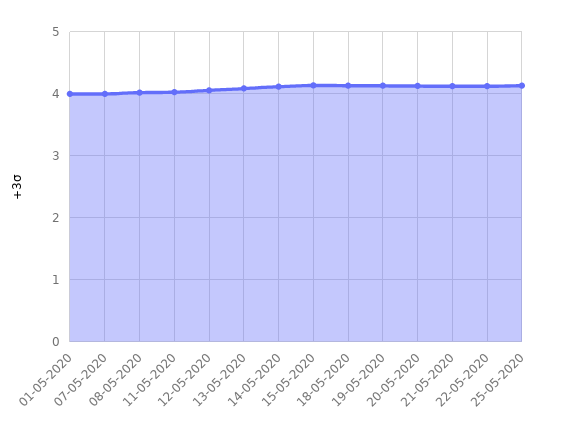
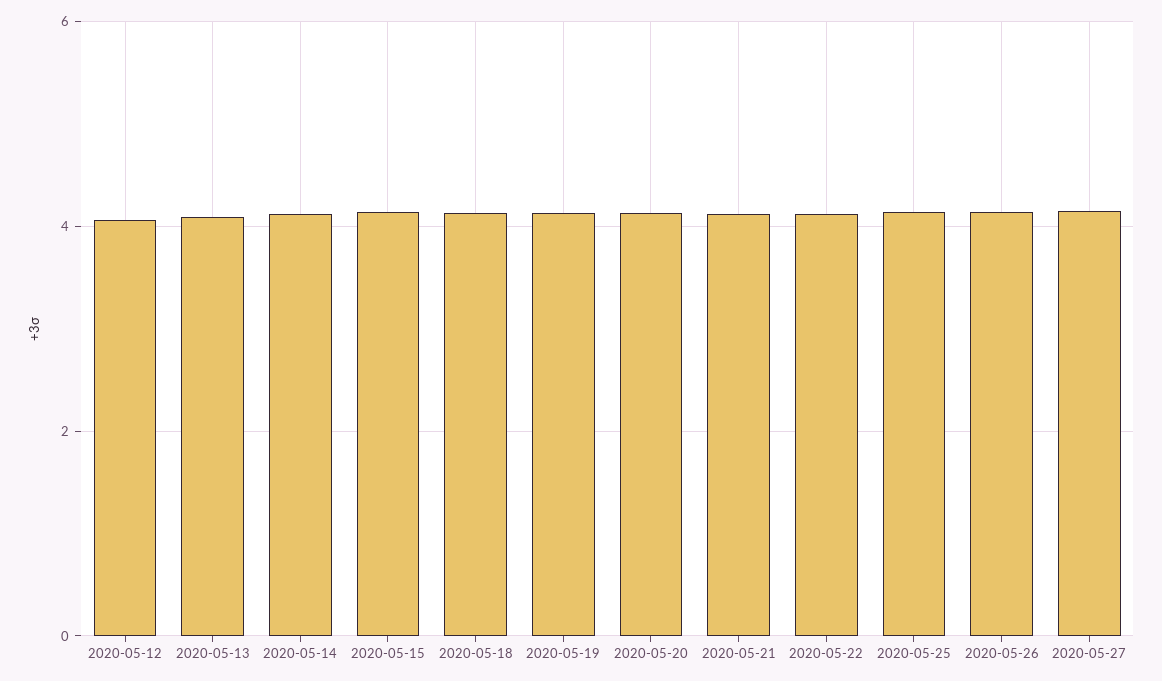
01-05-2020: 4 -> none
07-05-2020: 4 -> none
08-05-2020: 4 -> none
11-05-2020: 4 -> none
2020-05-26: none -> 4.2
2020-05-27: none -> 4.2

